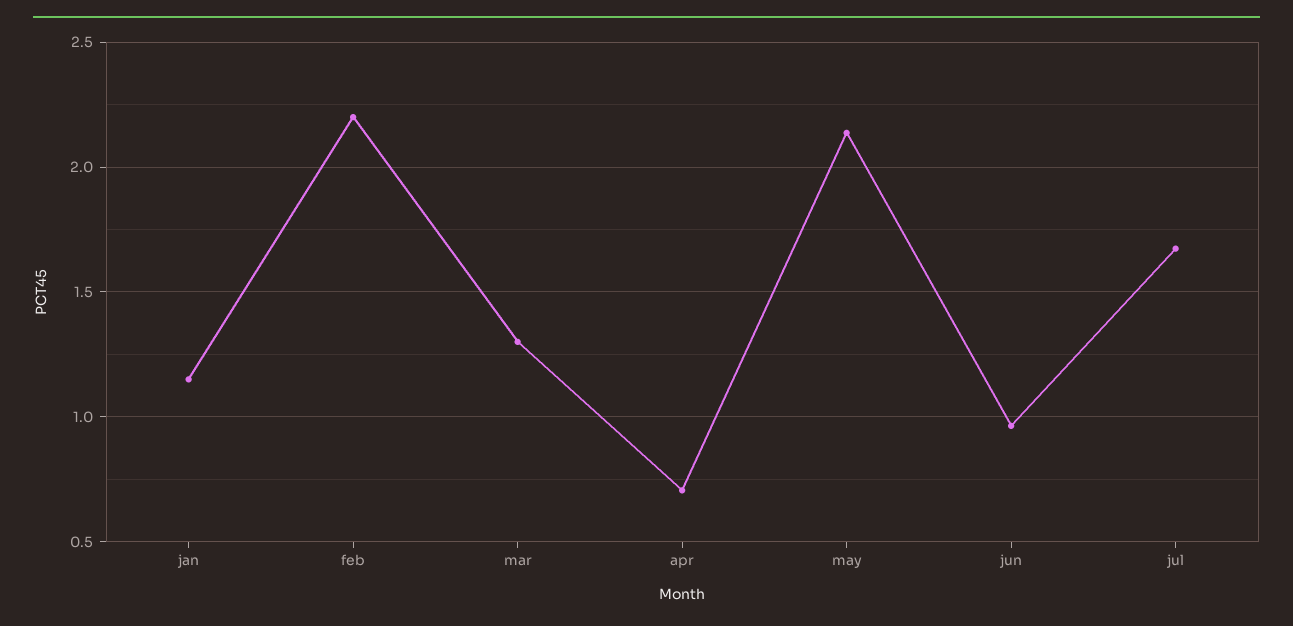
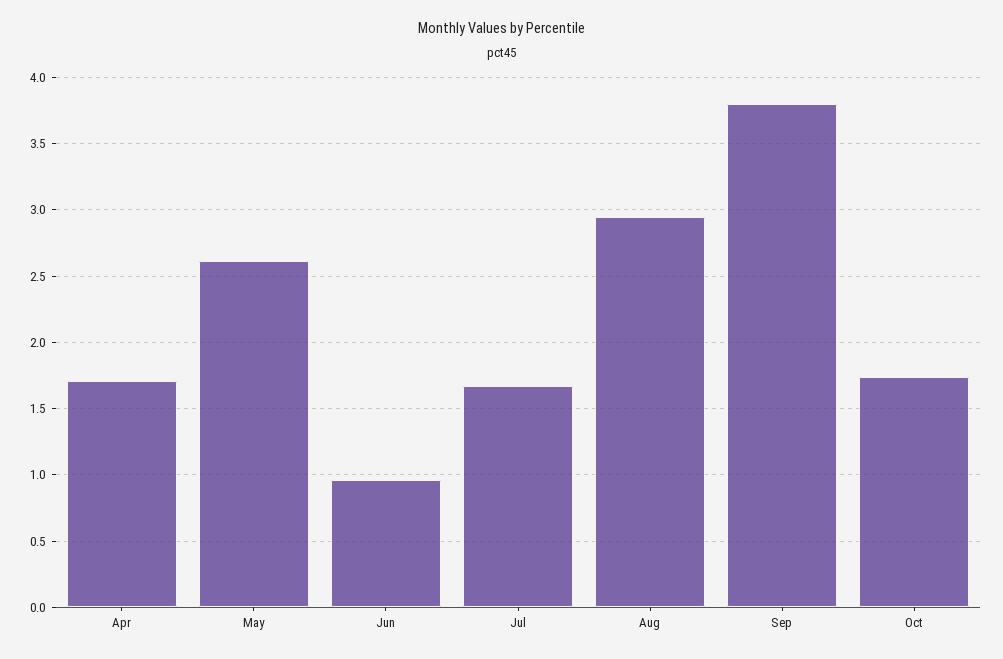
jan: 1.15 -> none
feb: 2.2 -> none
mar: 1.3 -> none
apr: 0.7 -> 1.7
may: 2.15 -> 2.6
Aug: none -> 2.95
Sep: none -> 3.8
Oct: none -> 1.75

